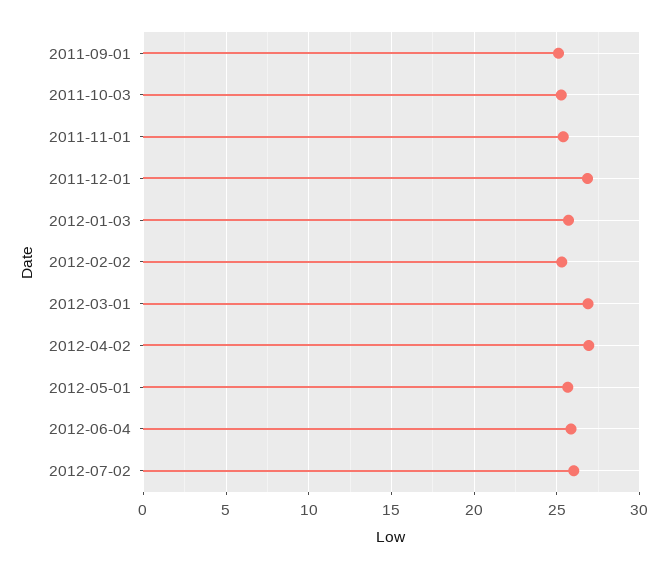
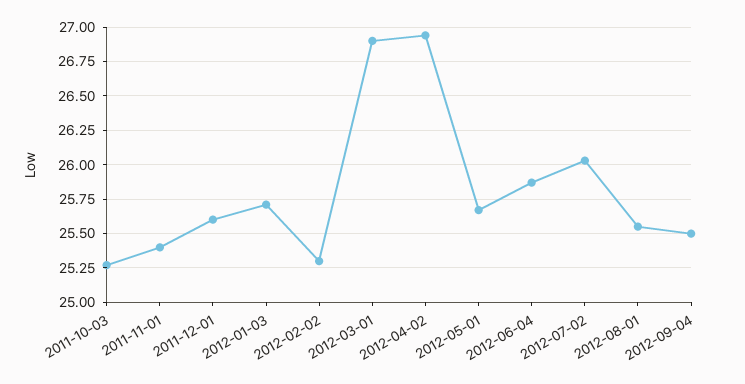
2011-09-01: 25 -> none
2011-12-01: 27 -> 25.6
2012-08-01: none -> 25.55
2012-09-04: none -> 25.5

